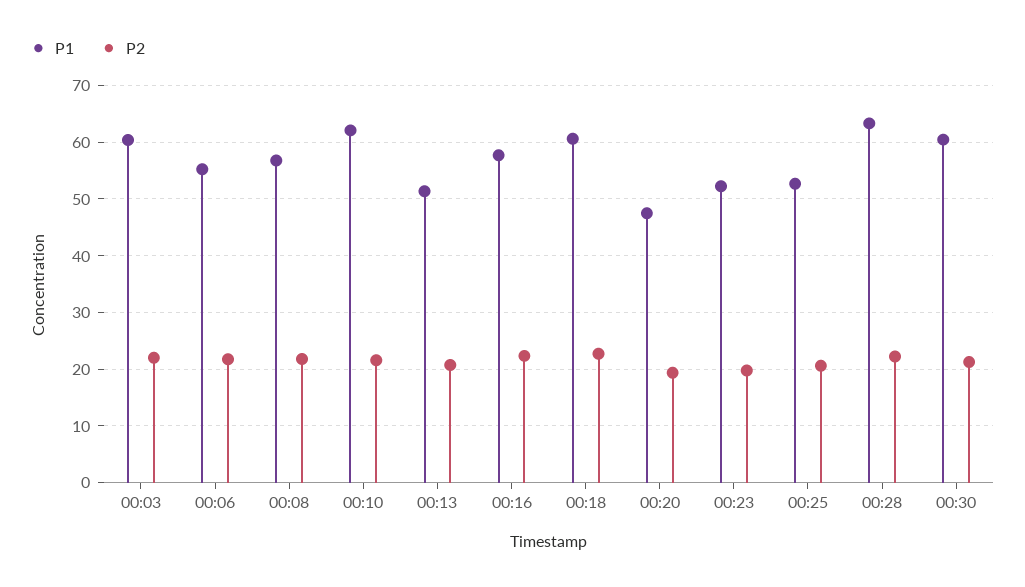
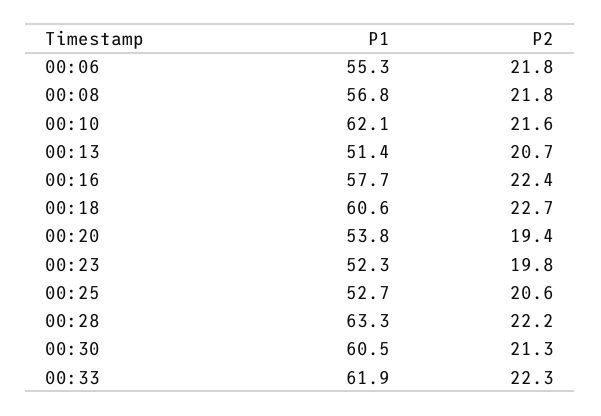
P1, 00:03: 60 -> none
P2, 00:03: 22 -> none
P1, 00:20: 48 -> 53.8
P1, 00:33: none -> 61.9
P2, 00:33: none -> 22.3

